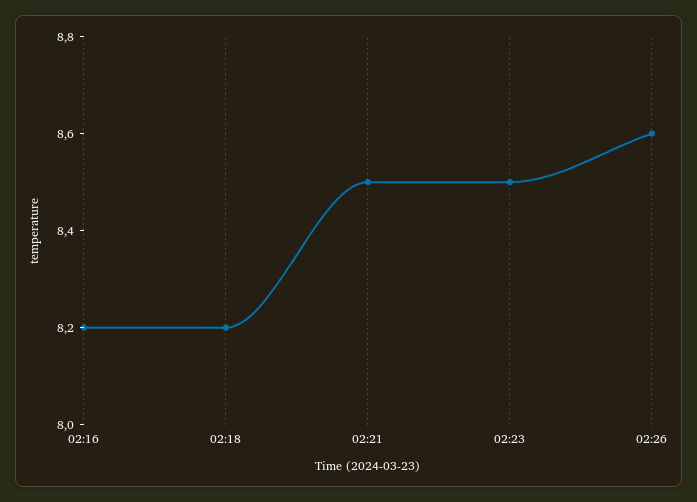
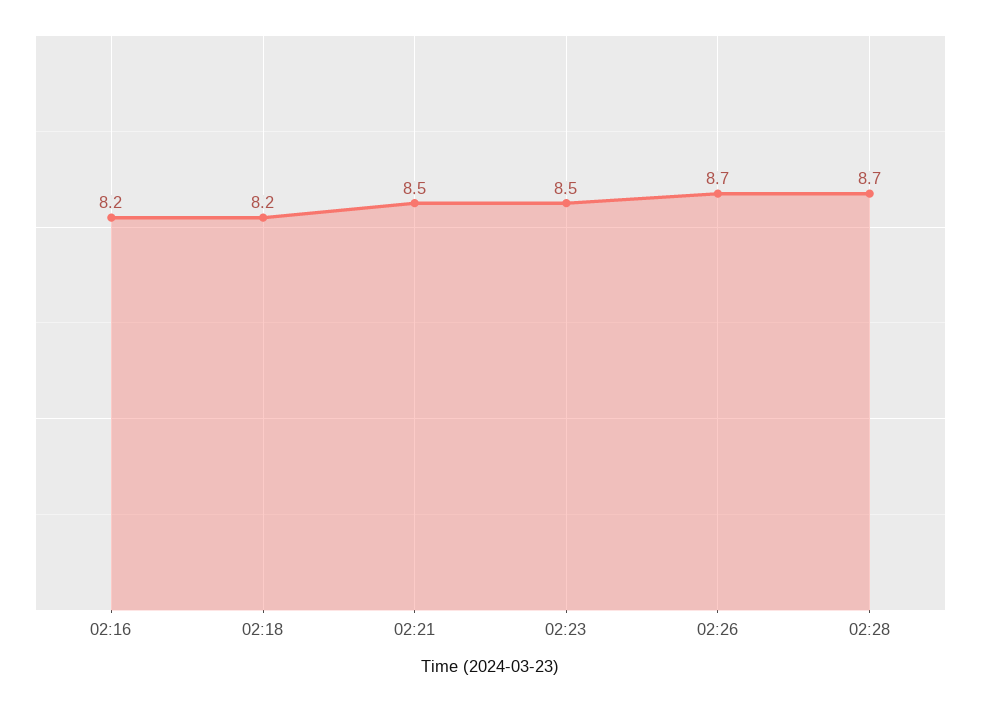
02:26: 8.6 -> 8.7
02:28: none -> 8.7

